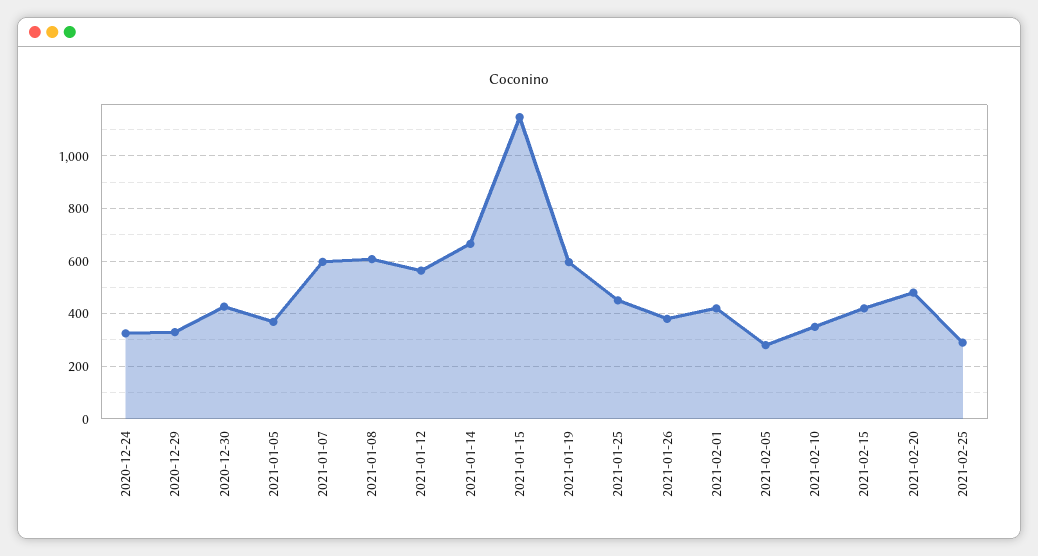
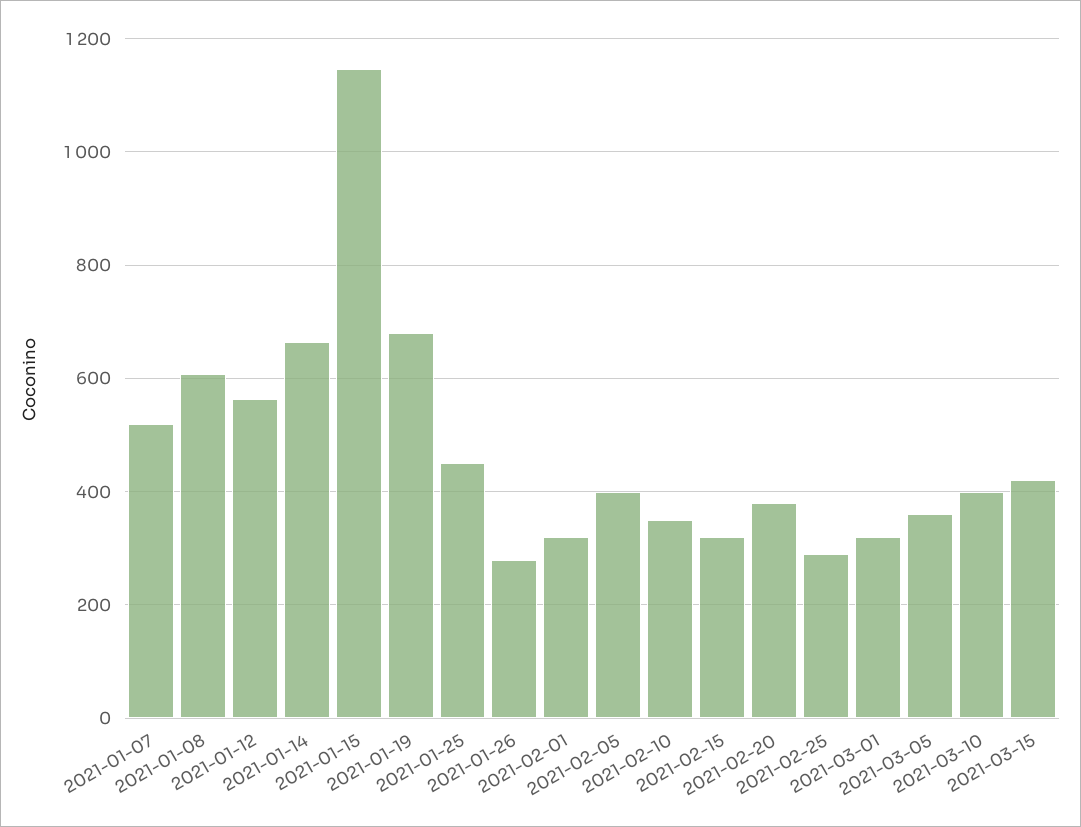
2020-12-24: 325 -> none
2020-12-29: 325 -> none
2020-12-30: 425 -> none
2021-01-05: 375 -> none
2021-01-07: 600 -> 520
2021-01-19: 600 -> 680
2021-01-26: 375 -> 280
2021-02-01: 425 -> 320
2021-02-05: 275 -> 400
2021-02-15: 425 -> 320
2021-02-20: 475 -> 380
2021-03-01: none -> 320
2021-03-05: none -> 360
2021-03-10: none -> 400
2021-03-15: none -> 420

